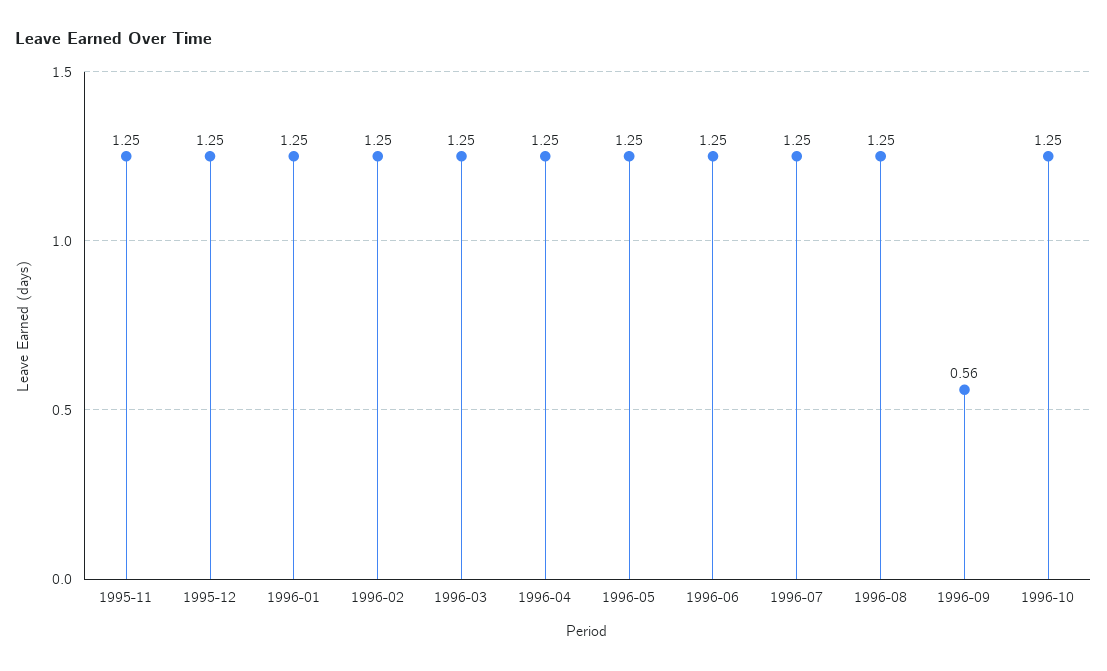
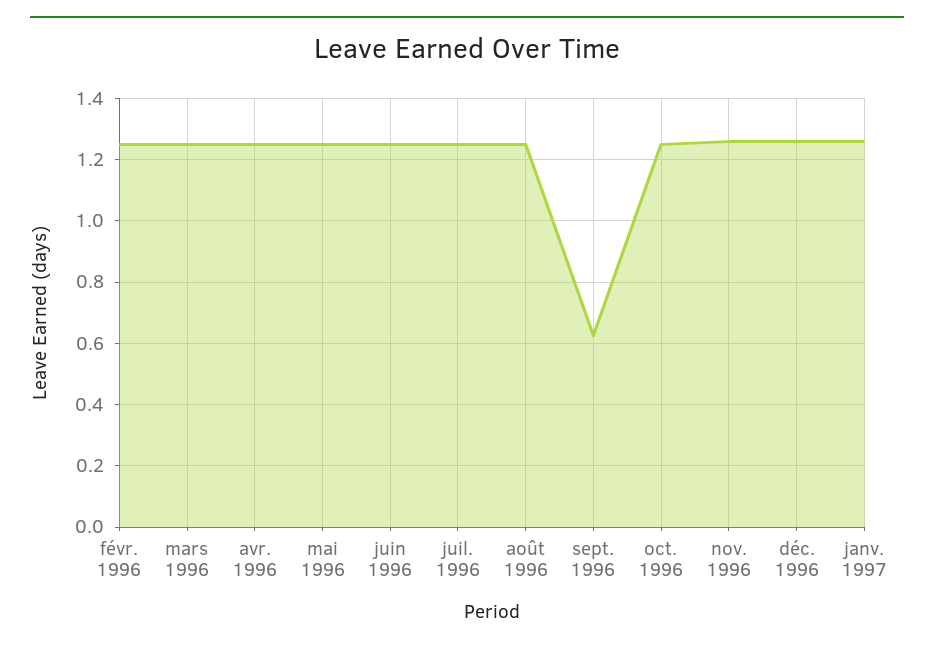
1995-11: 1.25 -> none
1995-12: 1.25 -> none
1996-01: 1.25 -> none
1996-09: 0.56 -> 0.62
nov. 1996: none -> 1.26
déc. 1996: none -> 1.26
janv. 1997: none -> 1.26

